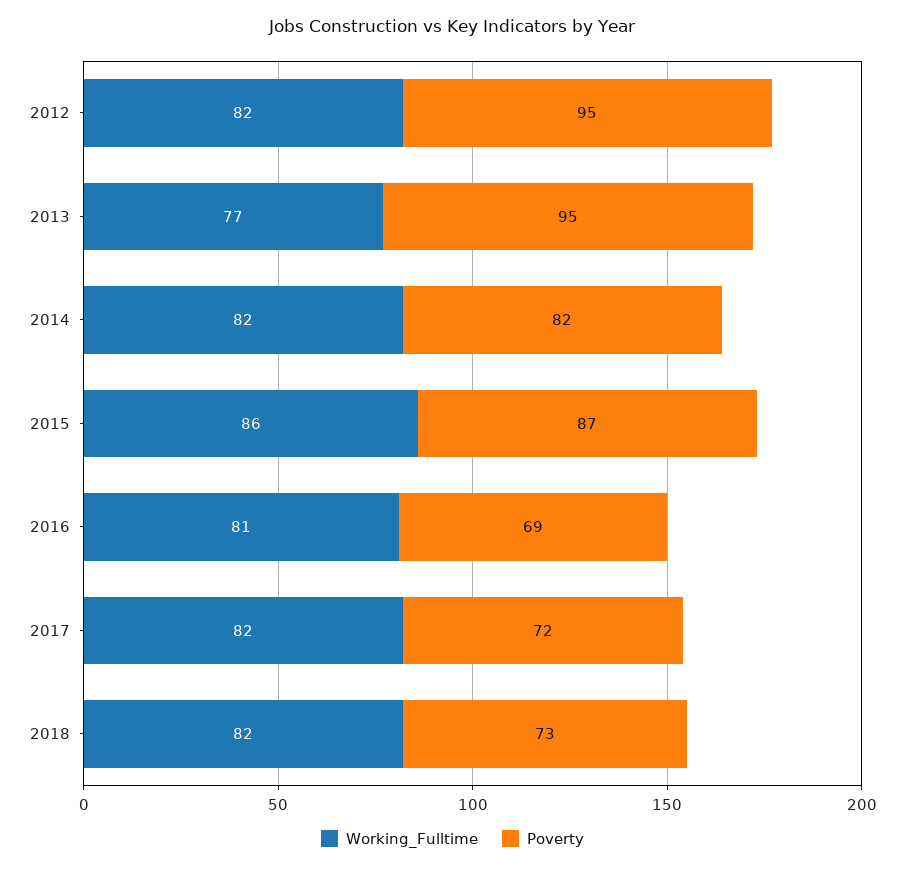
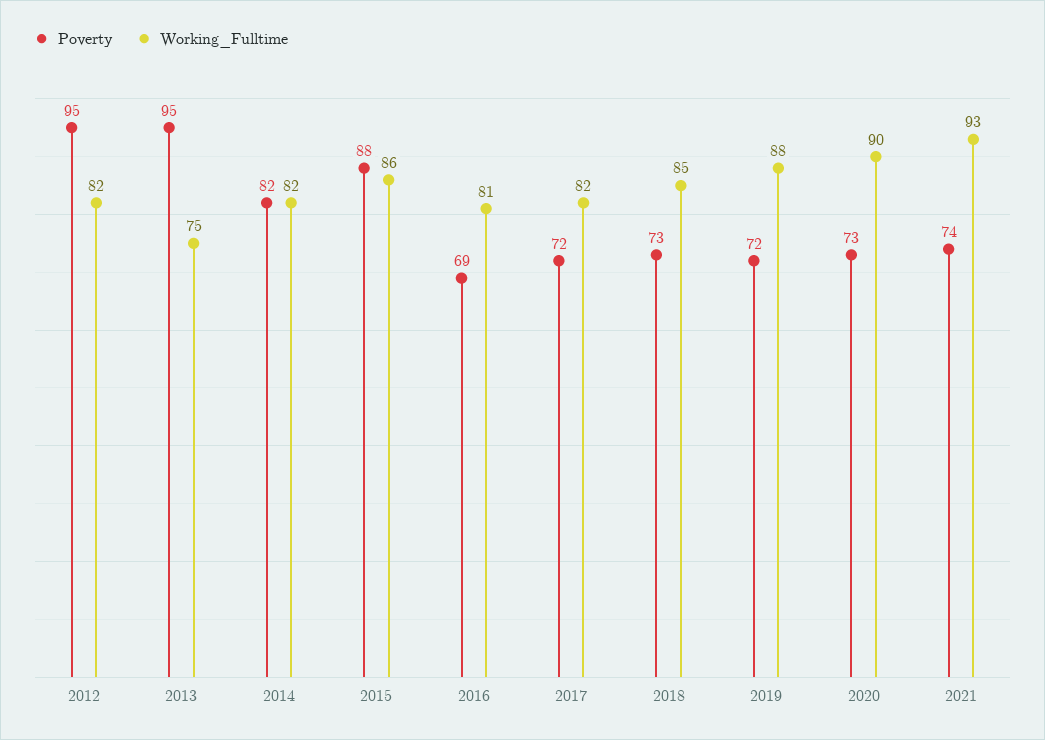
Working_Fulltime, 2013: 77 -> 75
Poverty, 2015: 87 -> 88
Working_Fulltime, 2018: 82 -> 85
Poverty, 2019: none -> 72
Working_Fulltime, 2019: none -> 88
Poverty, 2020: none -> 73
Working_Fulltime, 2020: none -> 90
Poverty, 2021: none -> 74
Working_Fulltime, 2021: none -> 93

